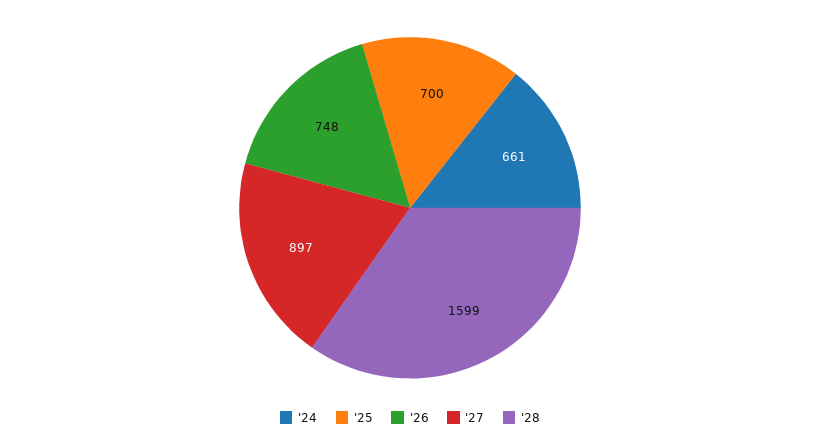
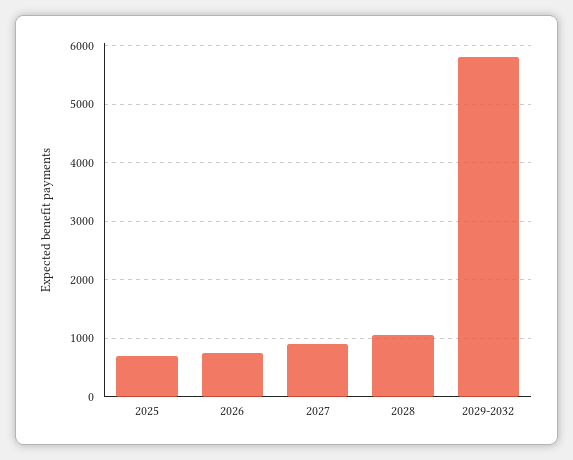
'24: 661 -> none
'28: 1599 -> 1000
2029-2032: none -> 5800

